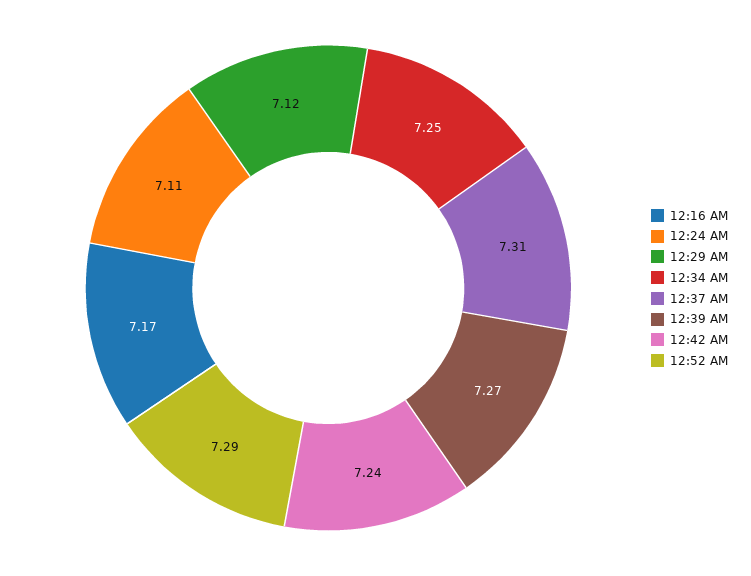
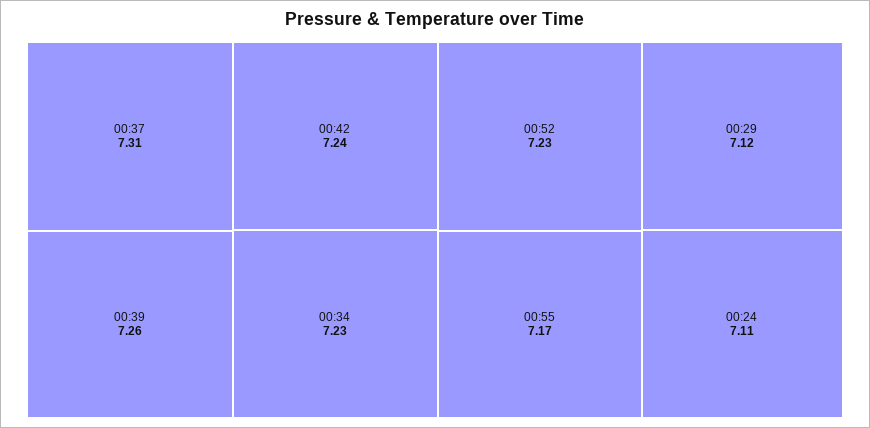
12:16 AM: 7.17 -> none
12:34 AM: 7.25 -> 7.23
12:39 AM: 7.27 -> 7.26
12:52 AM: 7.29 -> 7.23
00:55: none -> 7.17

